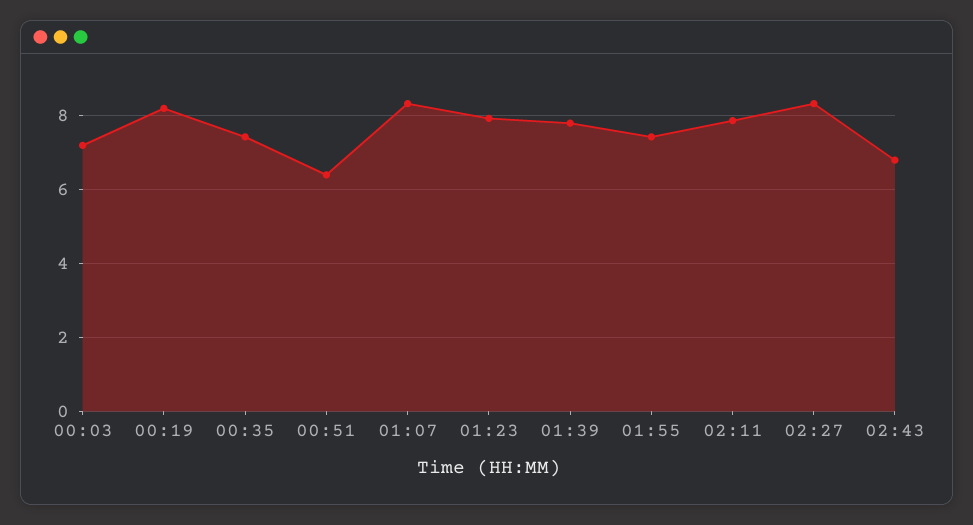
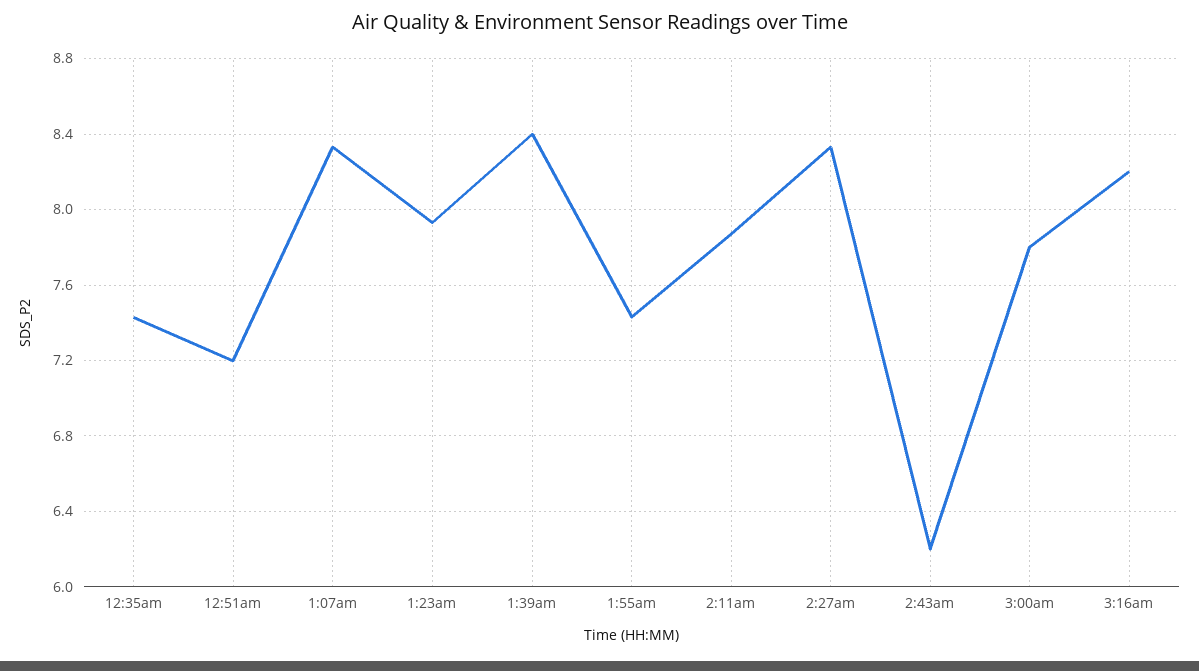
00:03: 7.2 -> none
00:19: 8.2 -> none
00:51: 6.4 -> 7.2
01:39: 7.8 -> 8.4
02:43: 6.8 -> 6.2
3:00am: none -> 7.8
3:16am: none -> 8.2

